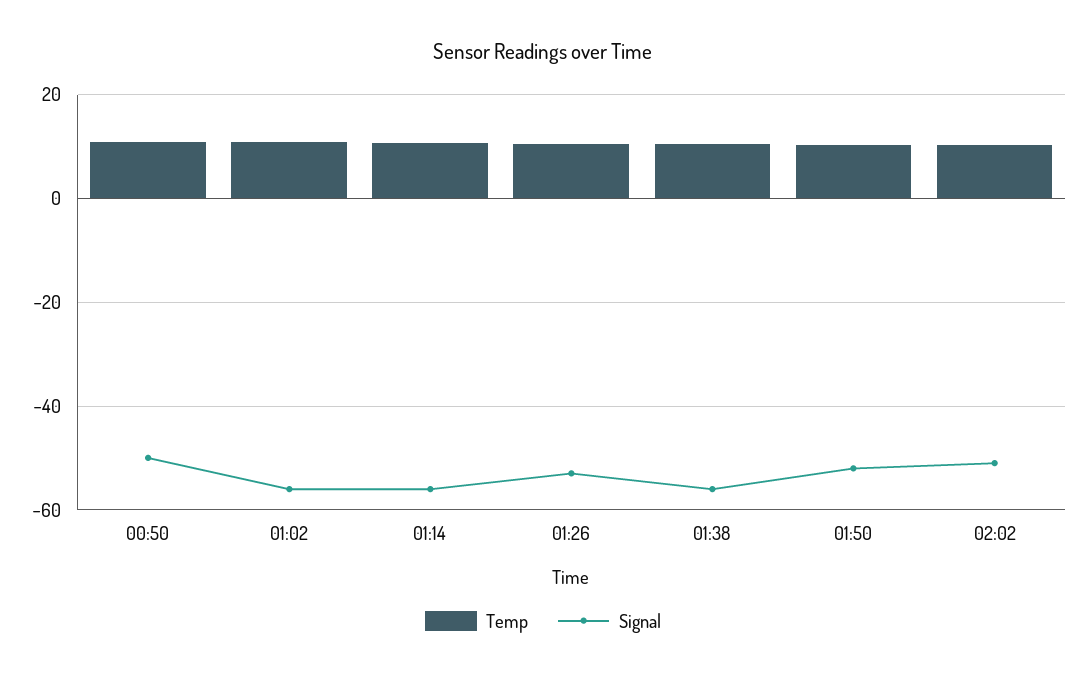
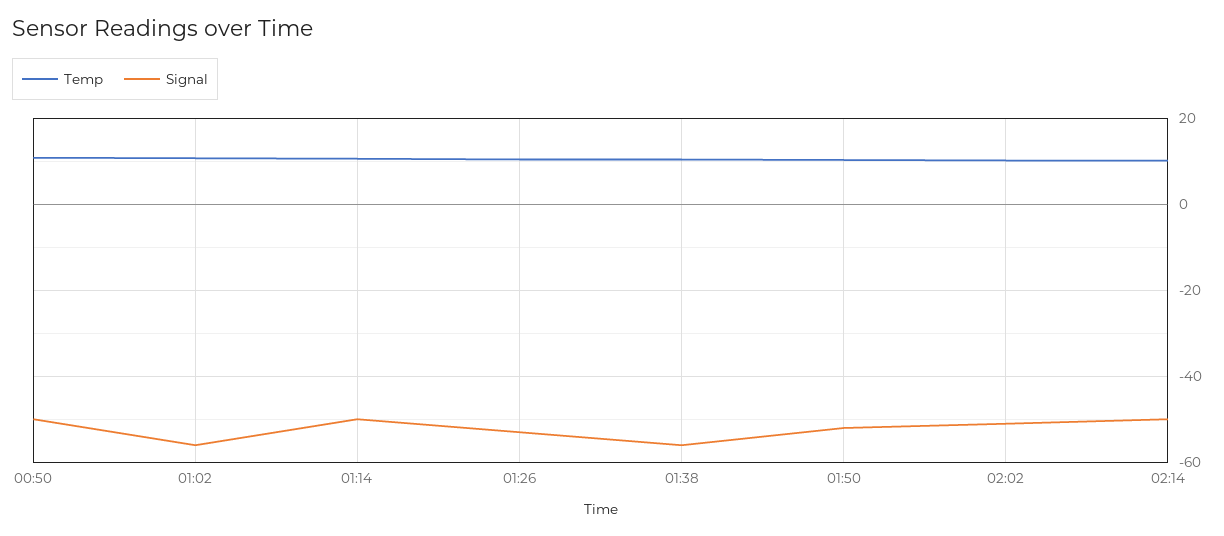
Signal, 01:14: -56 -> -50
Temp, 02:14: none -> 10
Signal, 02:14: none -> -50

